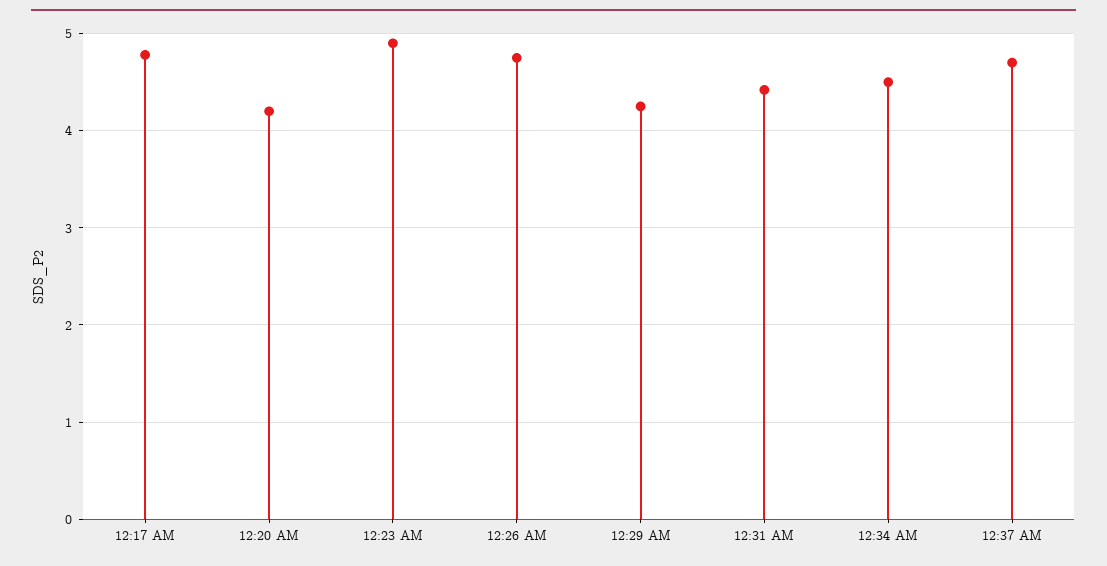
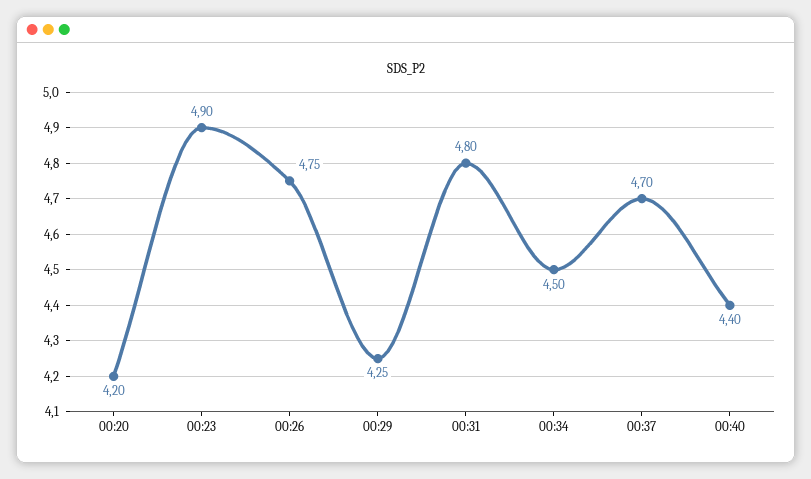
12:17 AM: 4.8 -> none
12:31 AM: 4.4 -> 4.8
00:40: none -> 4.4

